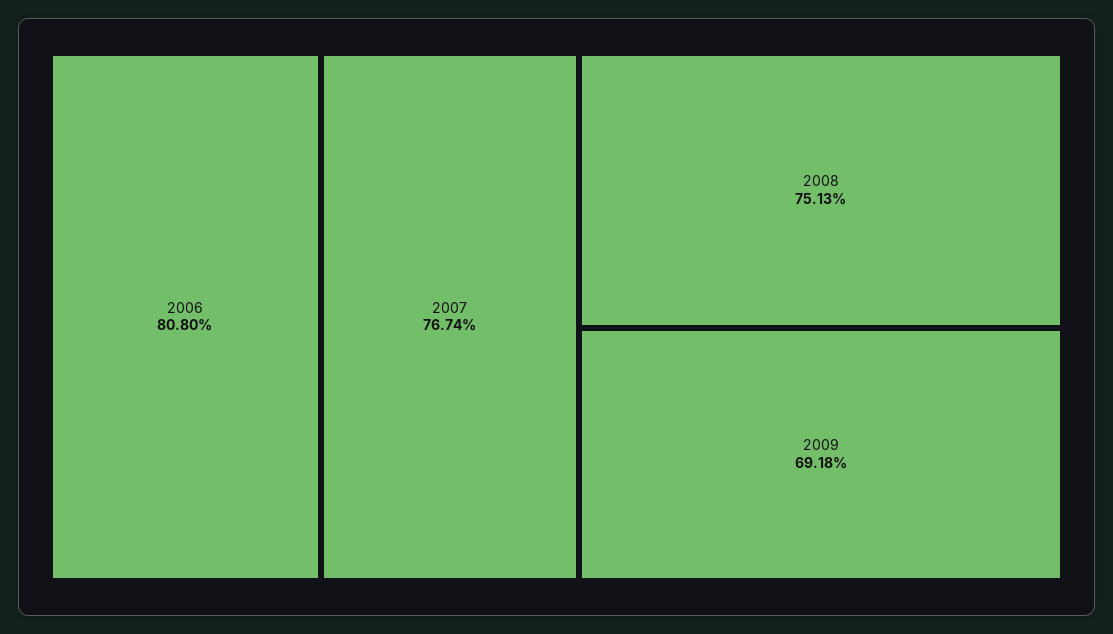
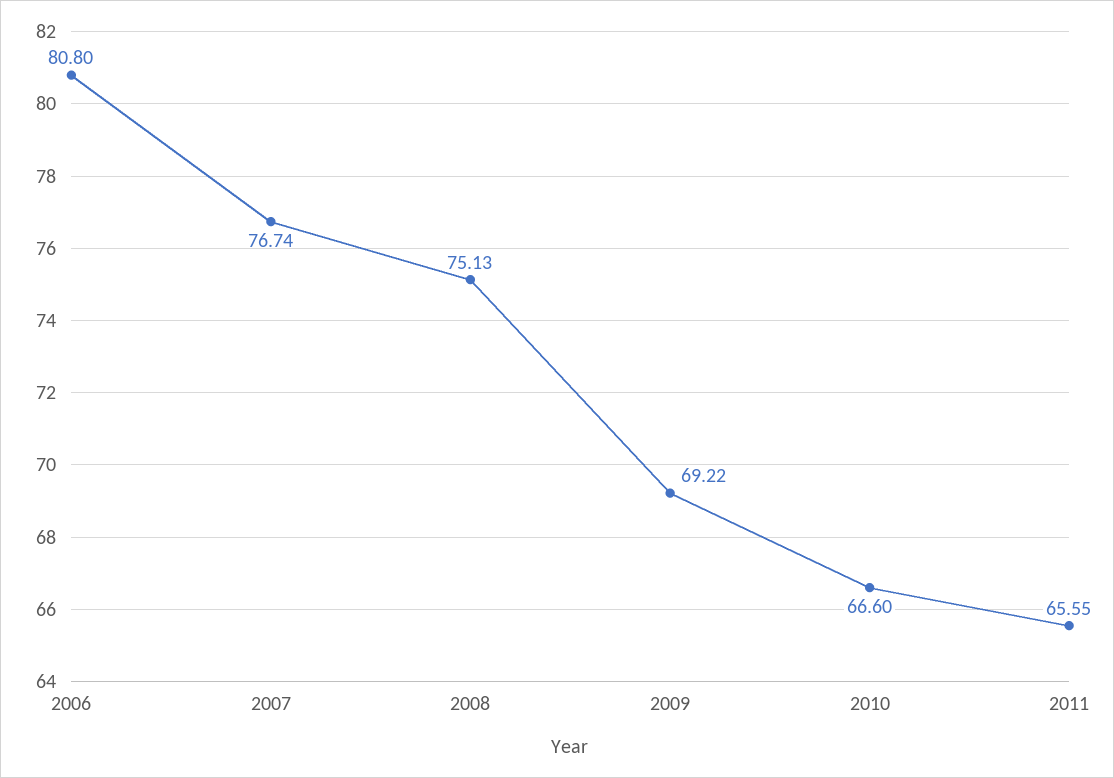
2009: 69.18 -> 69.22
2010: none -> 66.6
2011: none -> 65.55

